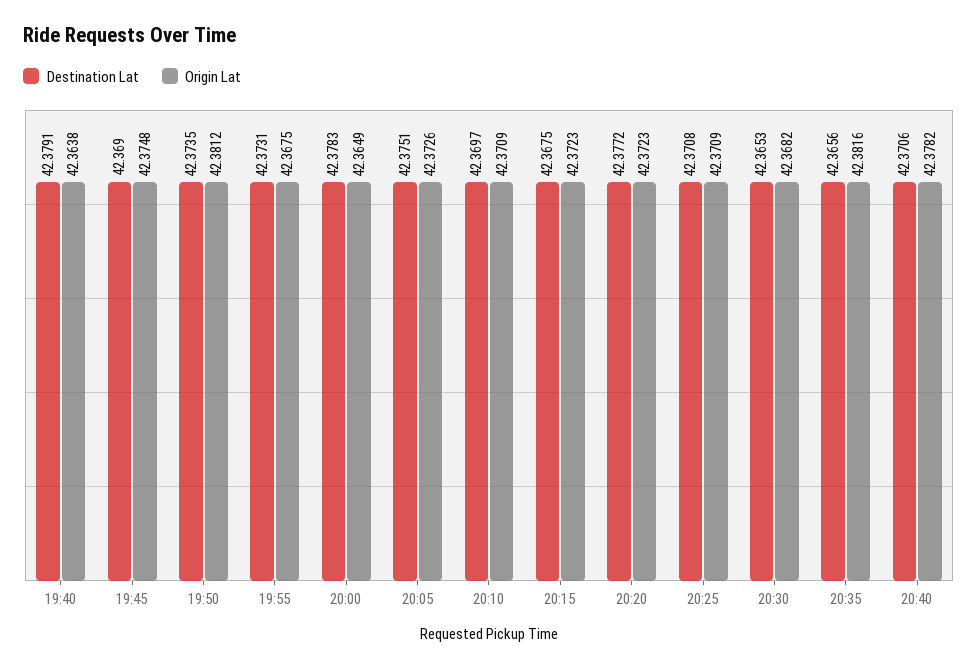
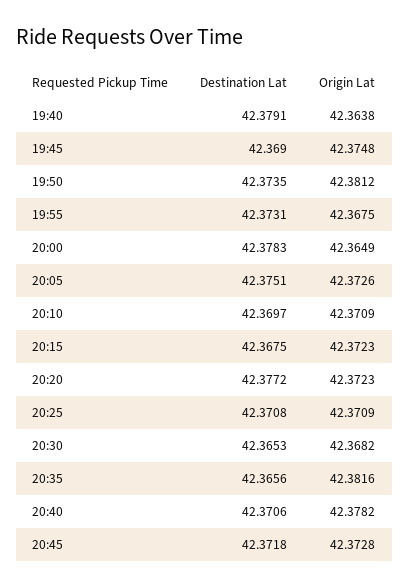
Destination Lat, 20:45: none -> 42.3718
Origin Lat, 20:45: none -> 42.3728

